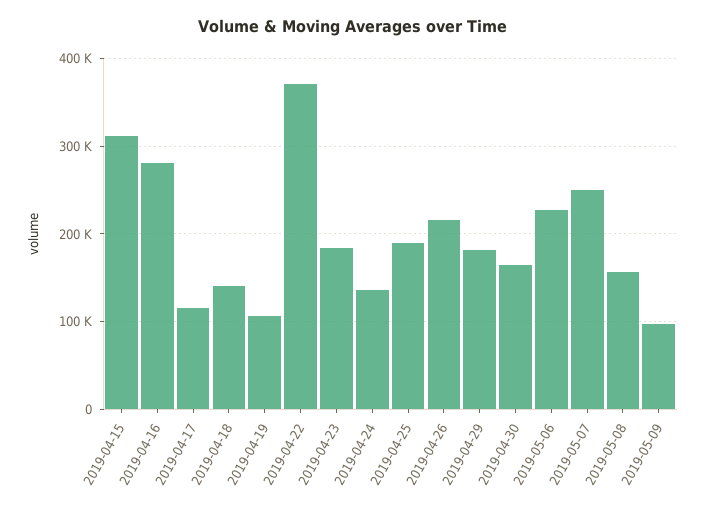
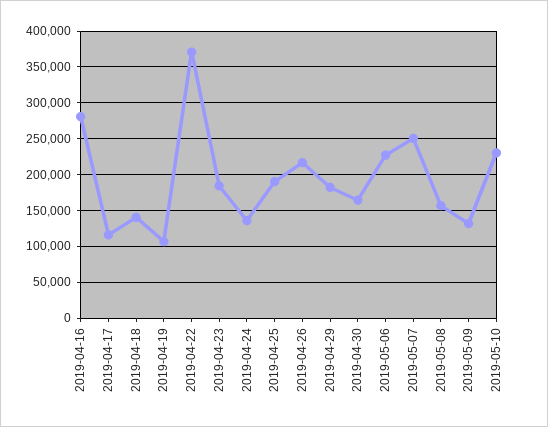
2019-04-15: 310000 -> none
2019-05-09: 100000 -> 130000
2019-05-10: none -> 230000

